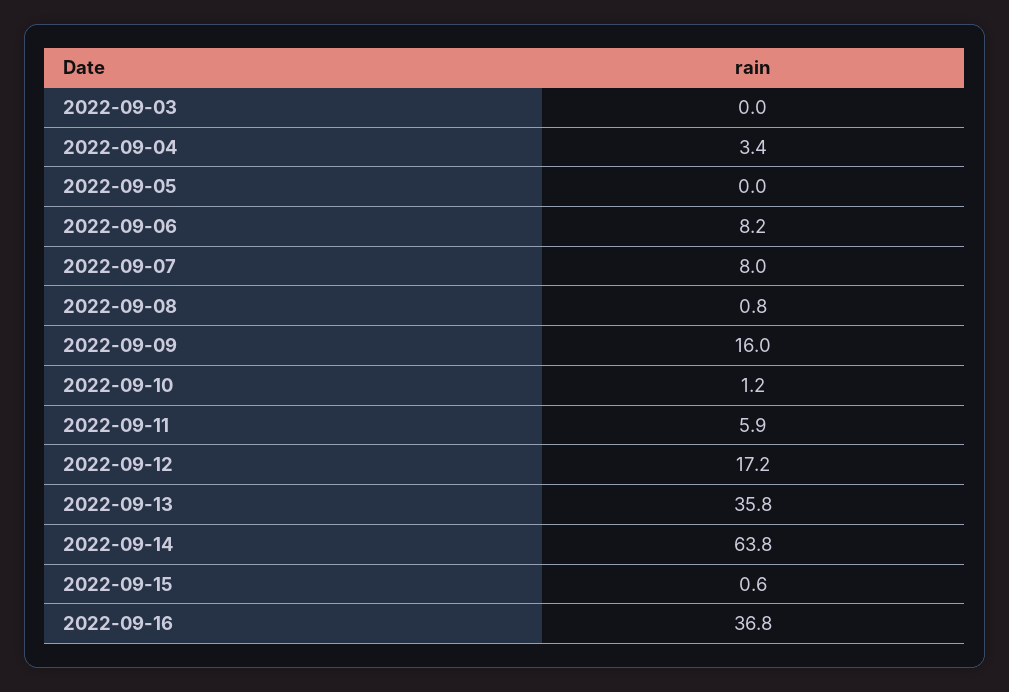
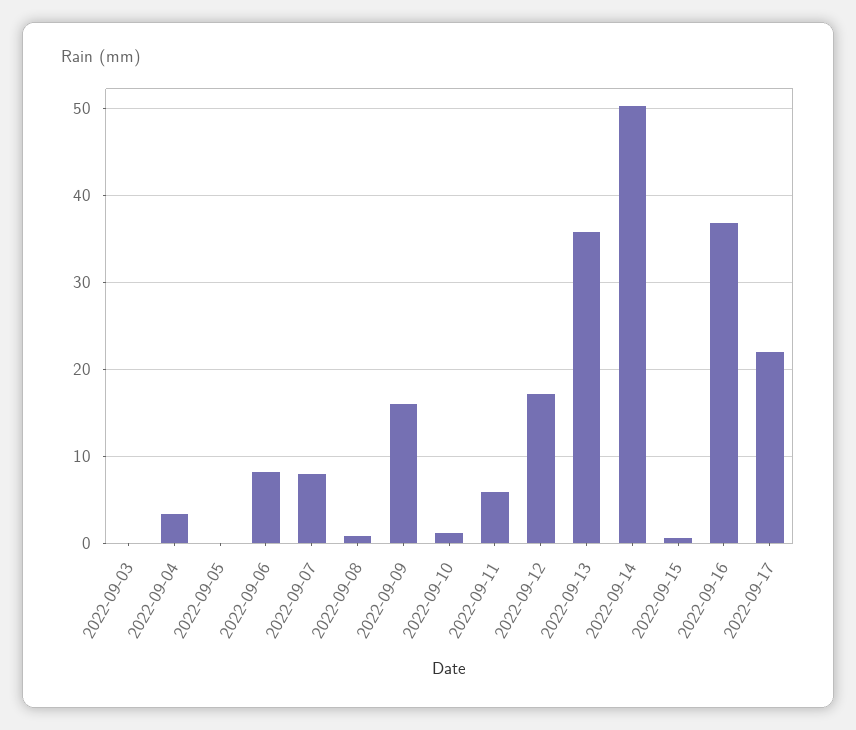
2022-09-14: 63.8 -> 50
2022-09-17: none -> 22

